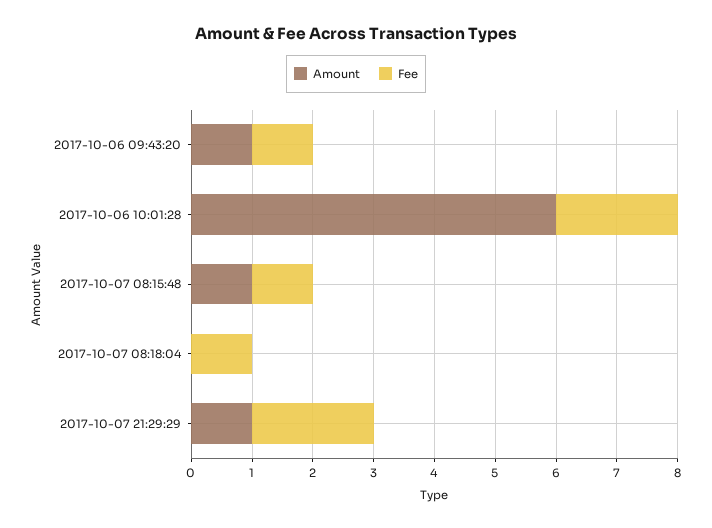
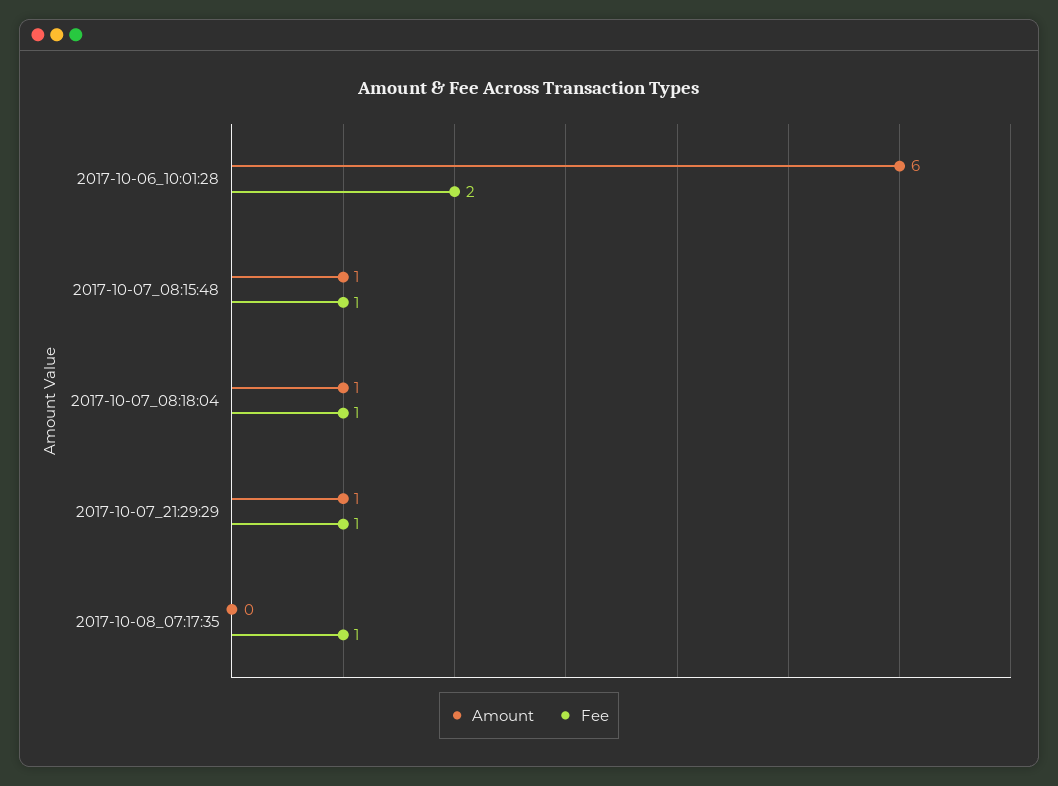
Amount, 2017-10-06 09:43:20: 1 -> none
Fee, 2017-10-06 09:43:20: 1 -> none
Amount, 2017-10-07 08:18:04: 0 -> 1
Fee, 2017-10-07 21:29:29: 2 -> 1
Amount, 2017-10-08_07:17:35: none -> 0
Fee, 2017-10-08_07:17:35: none -> 1

